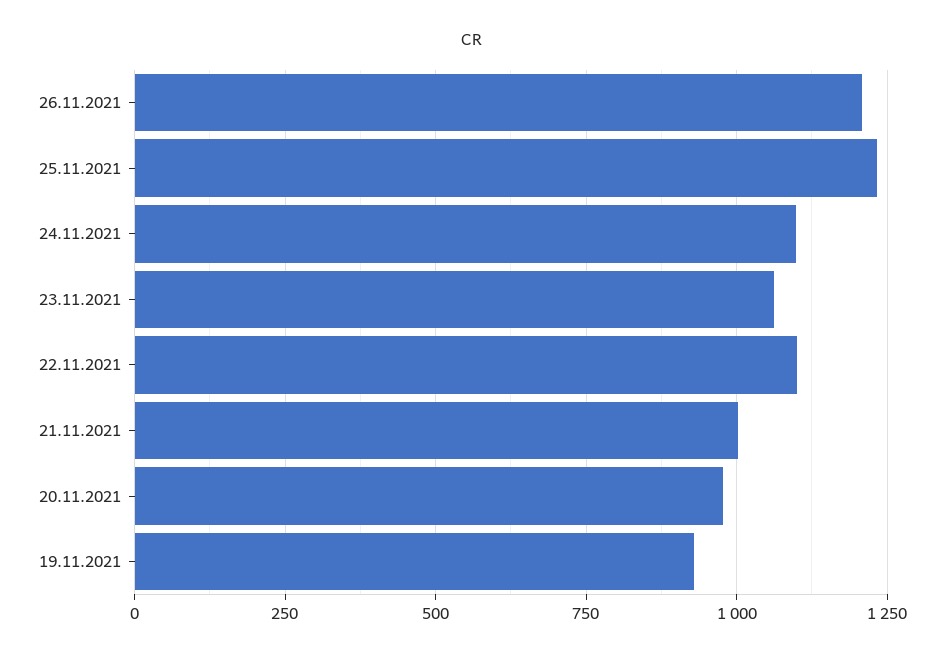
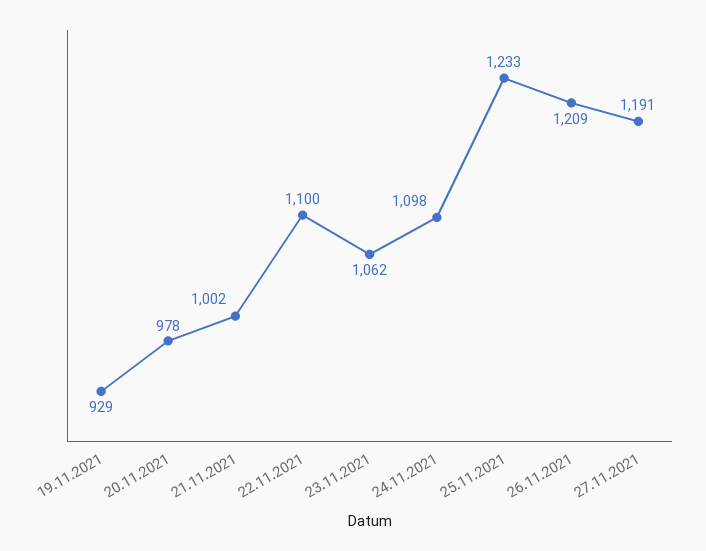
27.11.2021: none -> 1191

